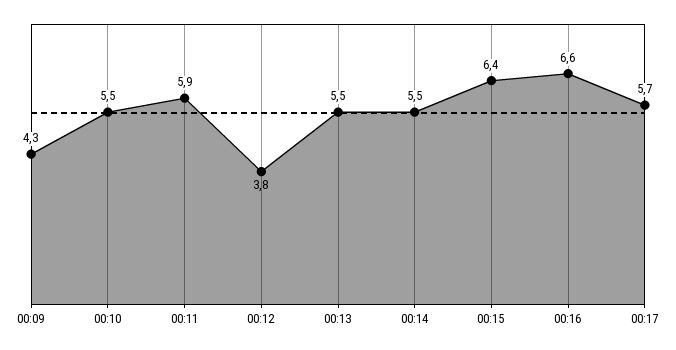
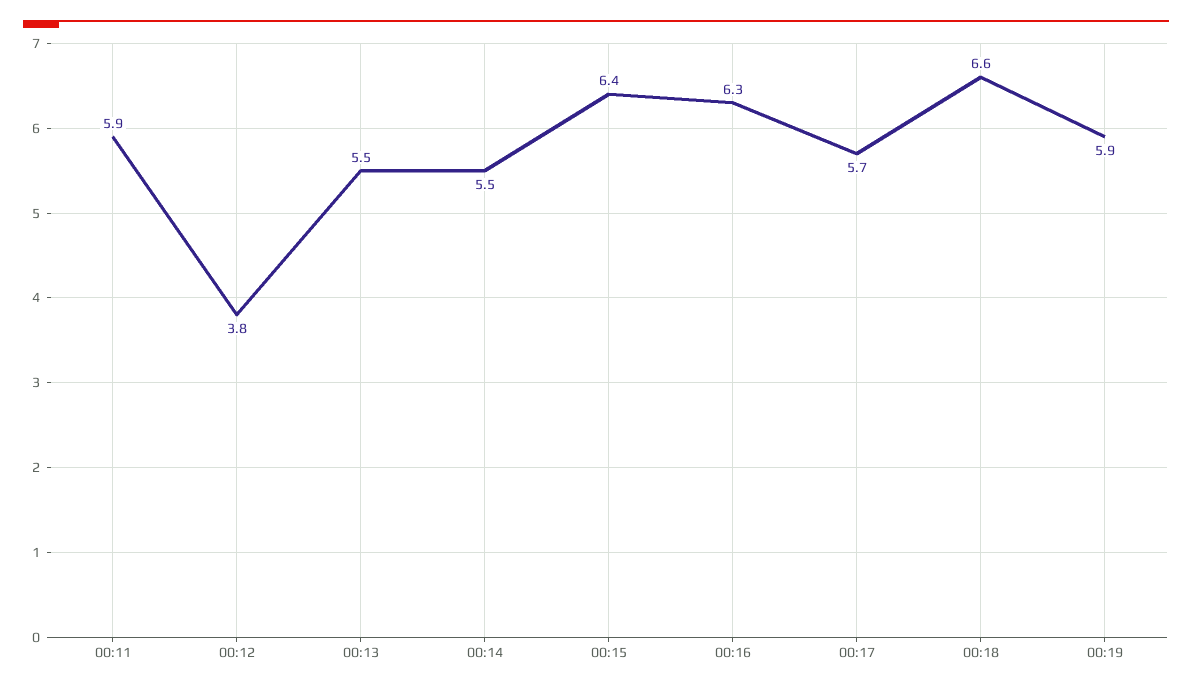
00:09: 4.3 -> none
00:10: 5.5 -> none
00:16: 6.6 -> 6.3
00:18: none -> 6.6
00:19: none -> 5.9

